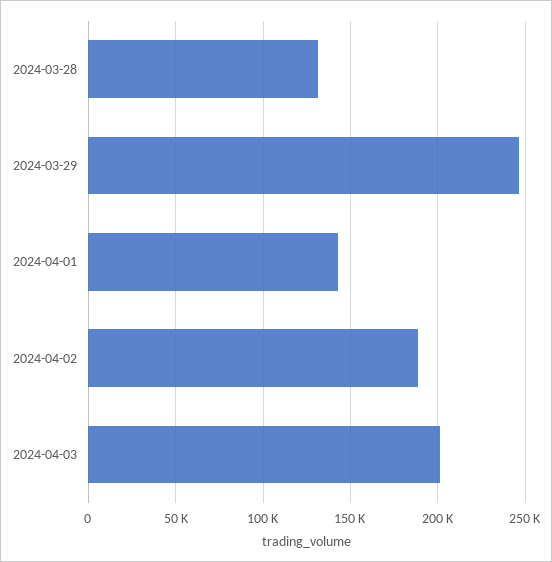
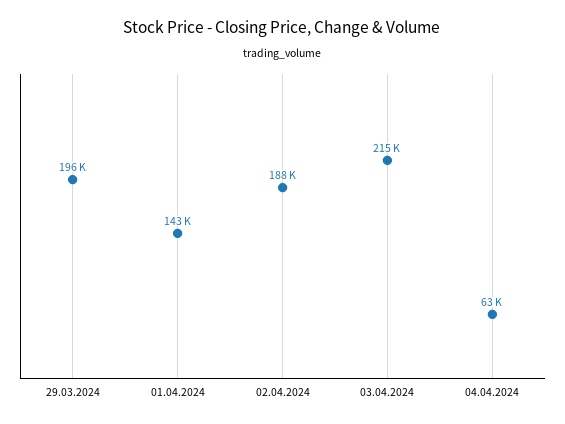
2024-03-28: 130000 -> none
2024-03-29: 245000 -> 196000
2024-04-03: 200000 -> 215000
04.04.2024: none -> 63000

